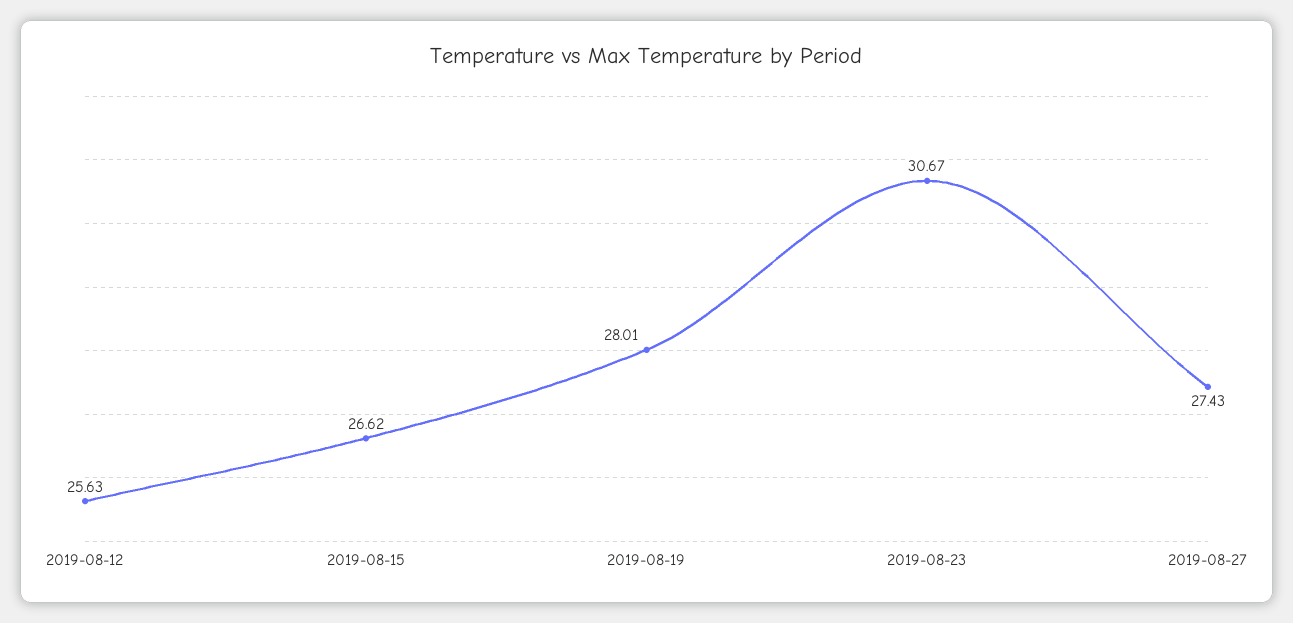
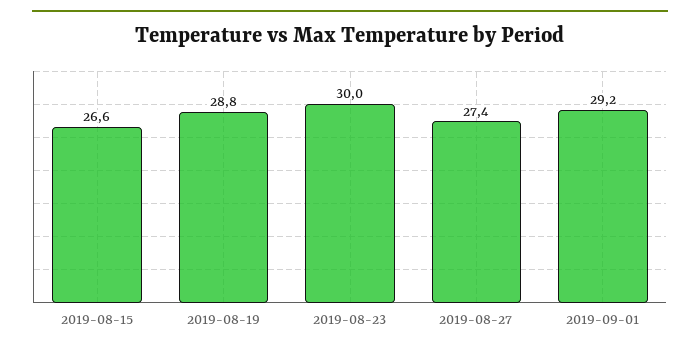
2019-08-12: 25.63 -> none
2019-08-19: 28.01 -> 28.8
2019-08-23: 30.67 -> 30
2019-09-01: none -> 29.2

